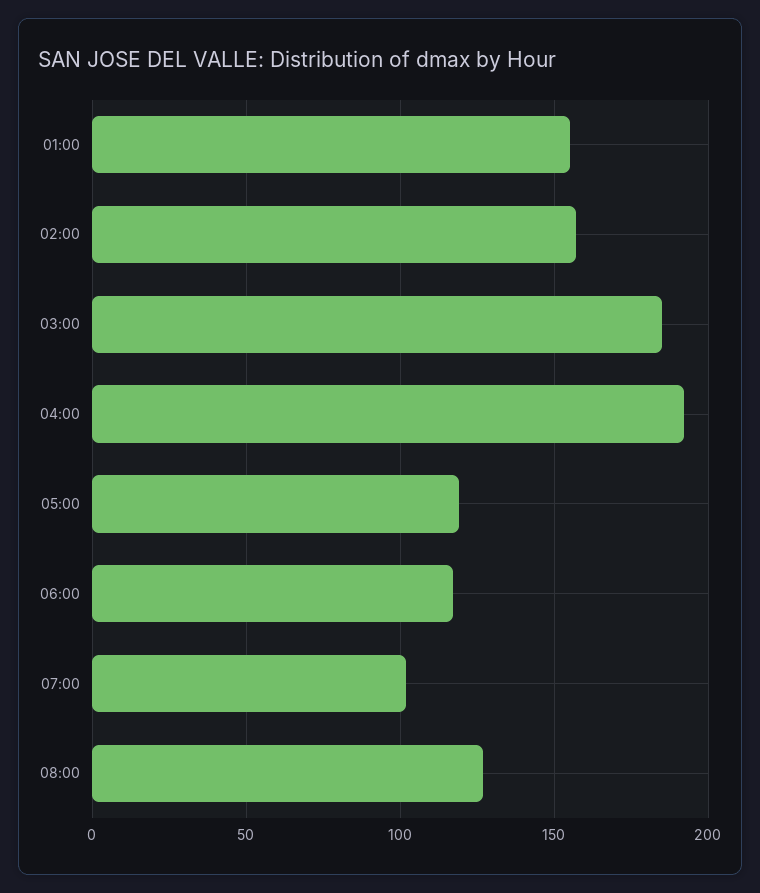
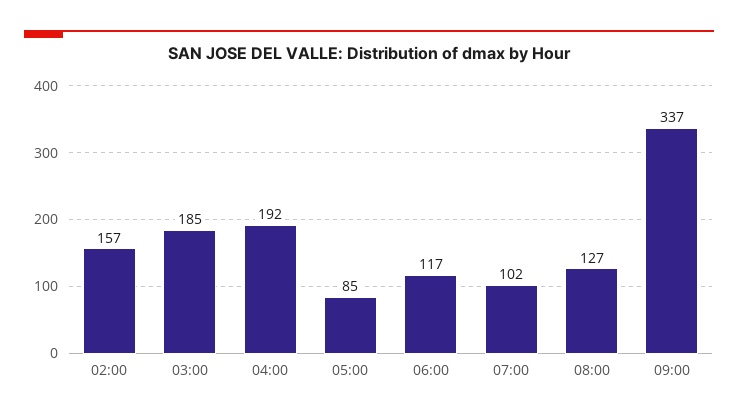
01:00: 155 -> none
05:00: 120 -> 85
09:00: none -> 337

